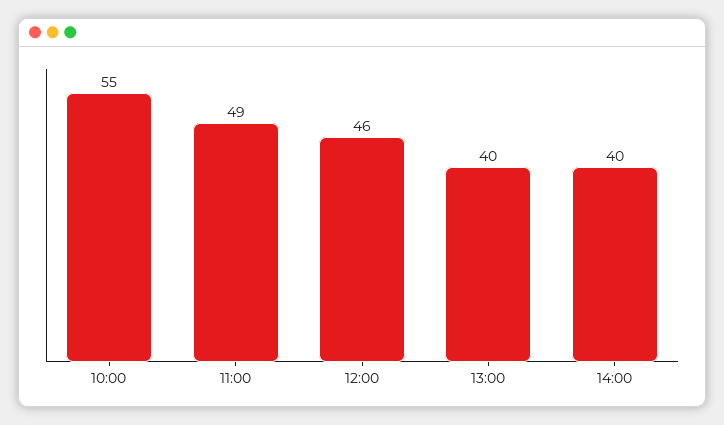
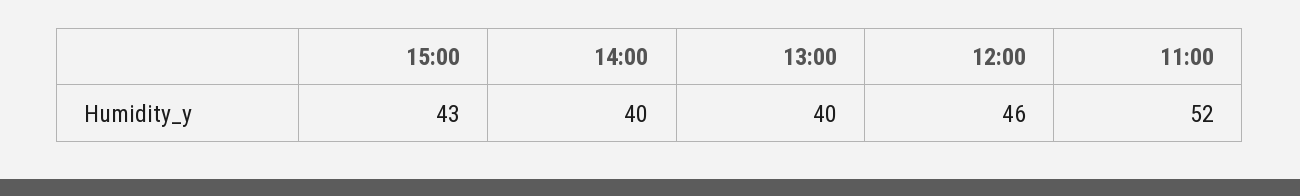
10:00: 55 -> none
11:00: 49 -> 52
15:00: none -> 43

